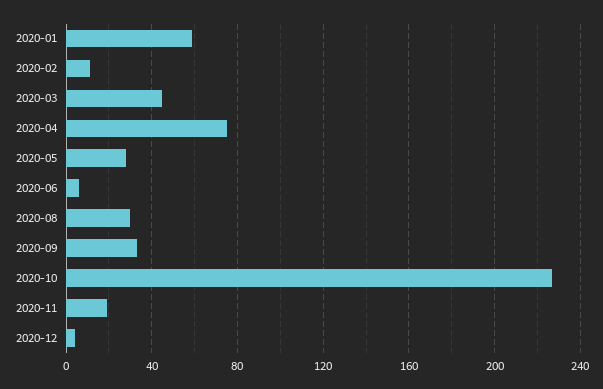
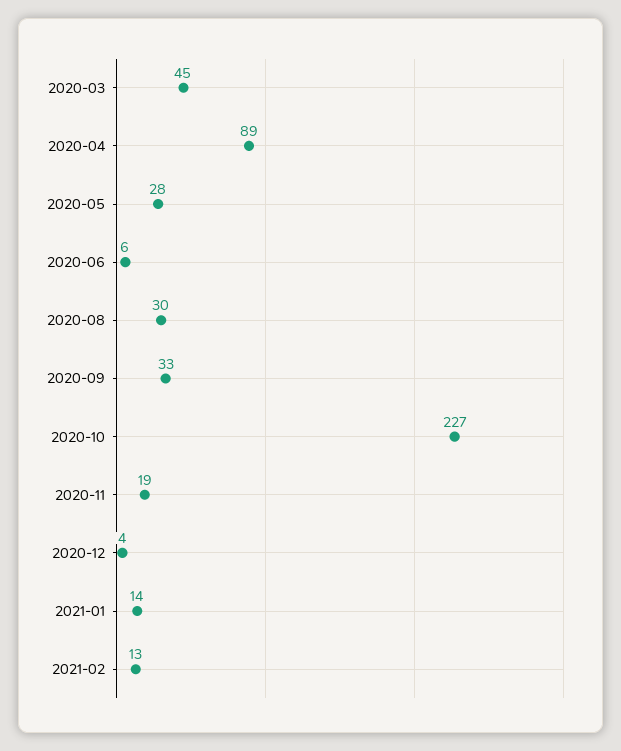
2020-01: 60 -> none
2020-02: 10 -> none
2020-04: 75 -> 89
2021-01: none -> 14
2021-02: none -> 13

